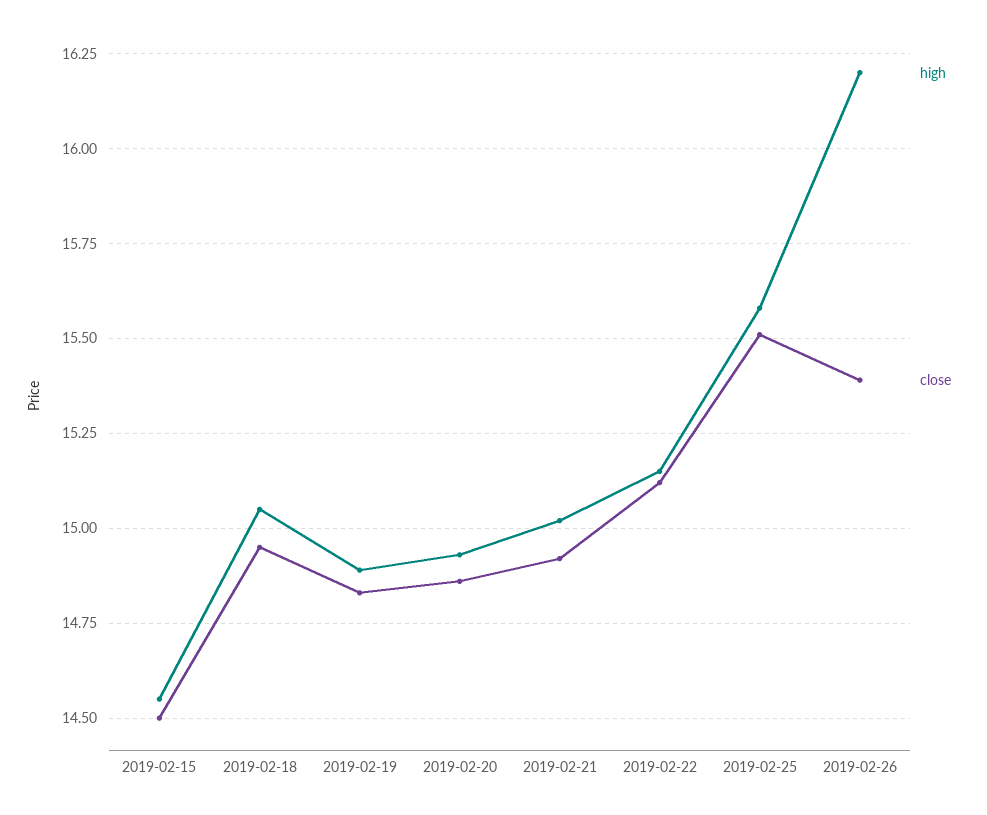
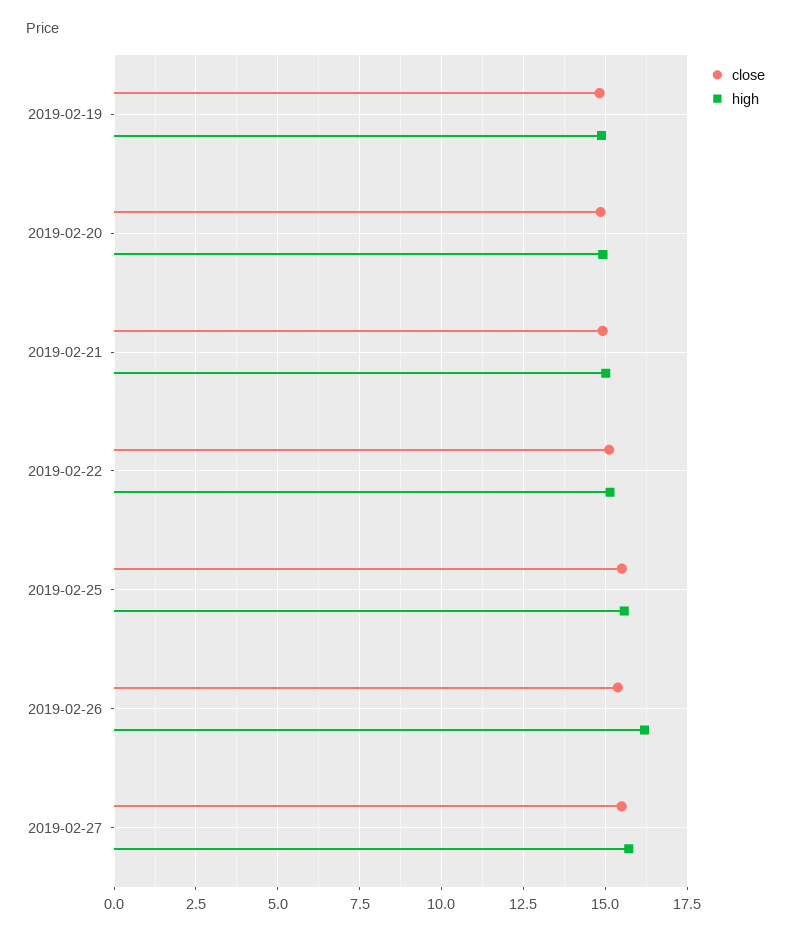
high, 2019-02-15: 14.55 -> none
close, 2019-02-15: 14.5 -> none
high, 2019-02-18: 15.05 -> none
close, 2019-02-18: 14.95 -> none
close, 2019-02-27: none -> 15.5
high, 2019-02-27: none -> 15.75

